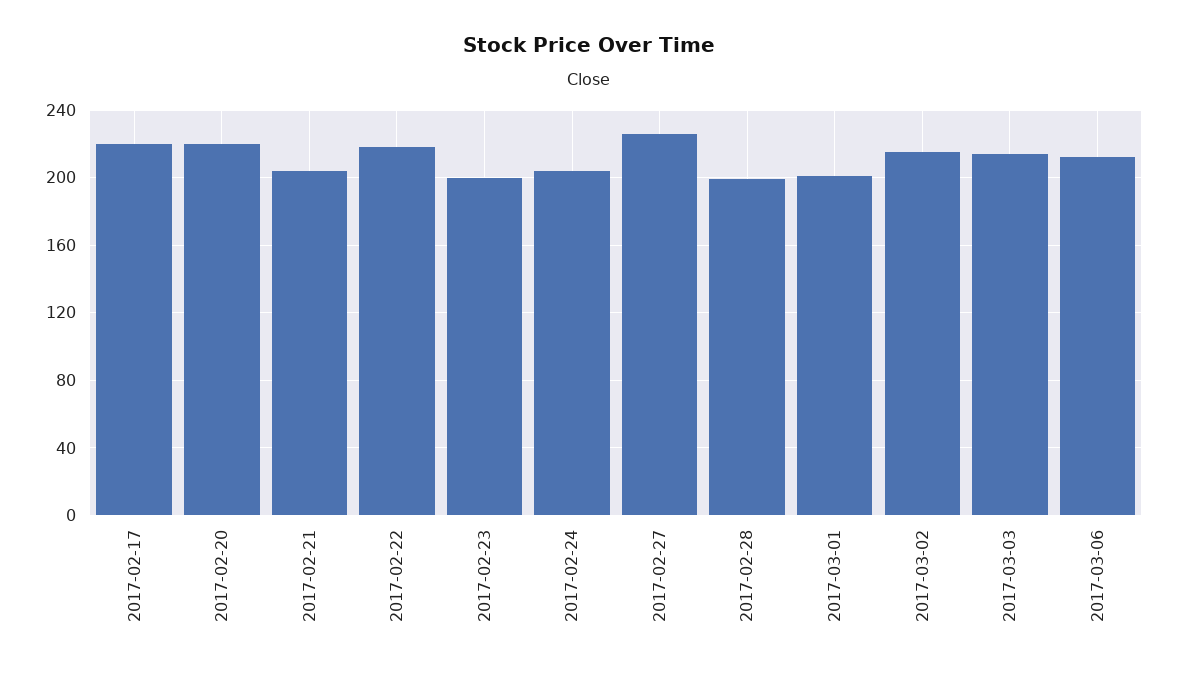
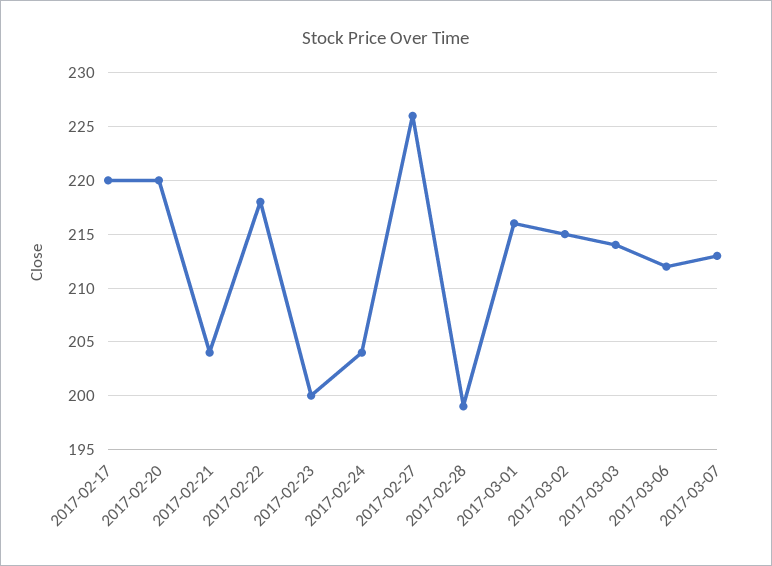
2017-03-01: 200 -> 216
2017-03-07: none -> 213

